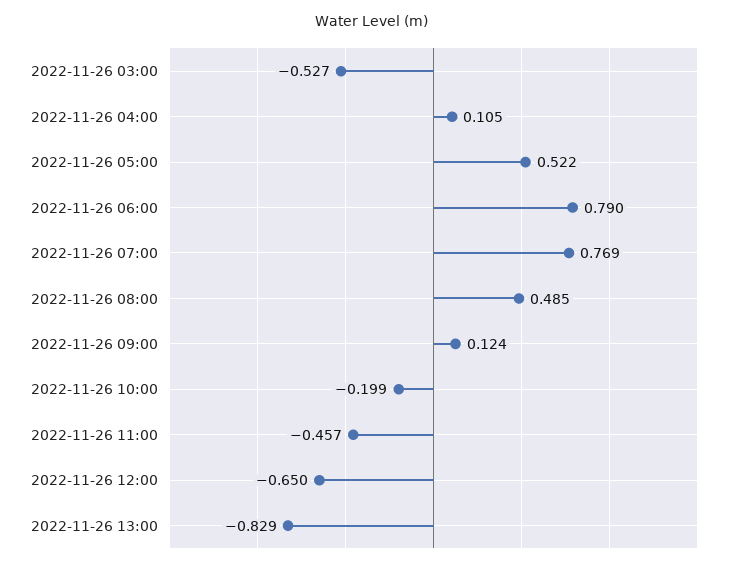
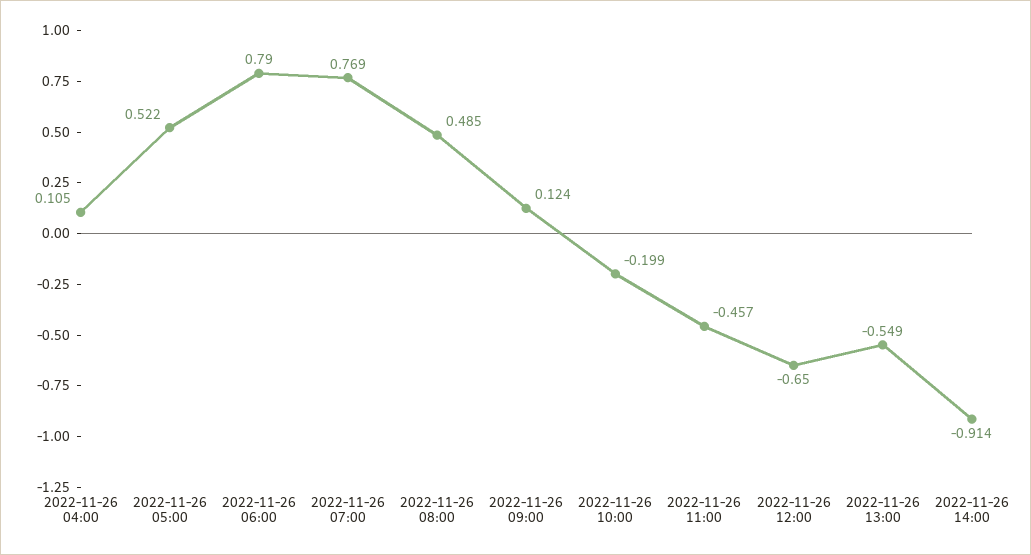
2022-11-26 03:00: -0.527 -> none
2022-11-26 13:00: -0.829 -> -0.549
2022-11-26 14:00: none -> -0.914

